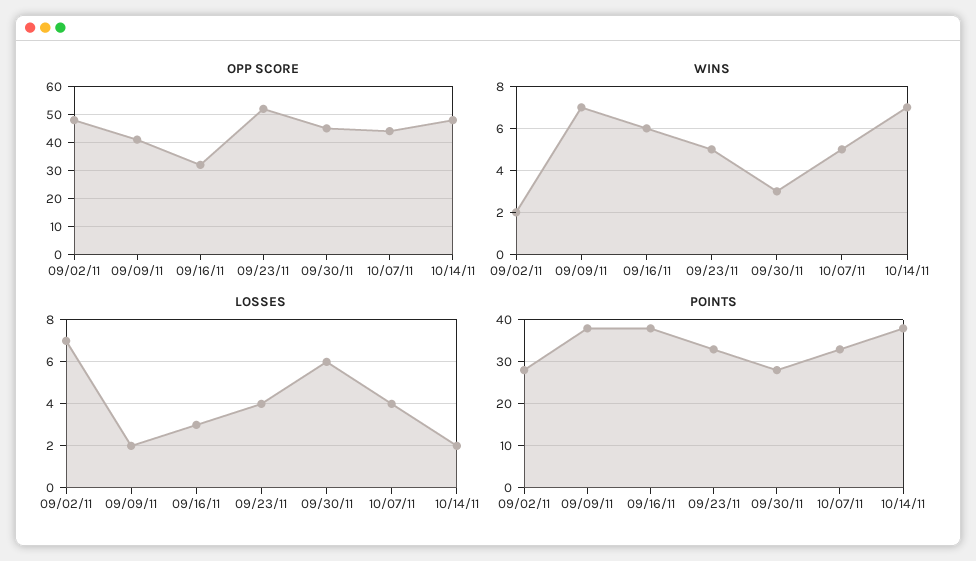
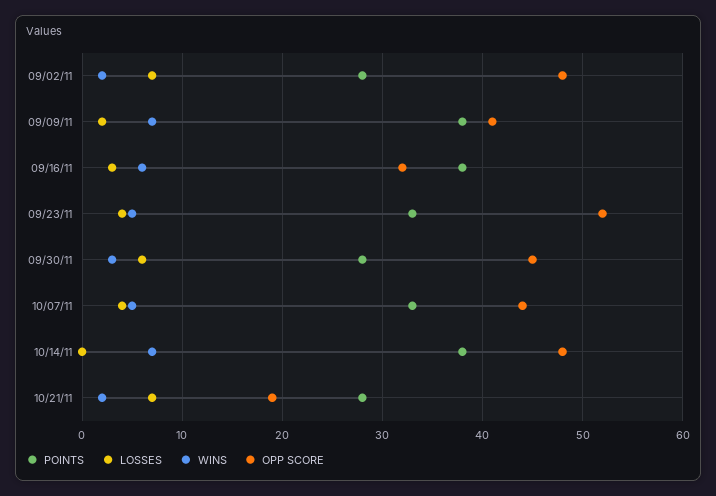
LOSSES, 10/14/11: 2 -> 0
POINTS, 10/21/11: none -> 28
LOSSES, 10/21/11: none -> 7
WINS, 10/21/11: none -> 2
OPP SCORE, 10/21/11: none -> 19

